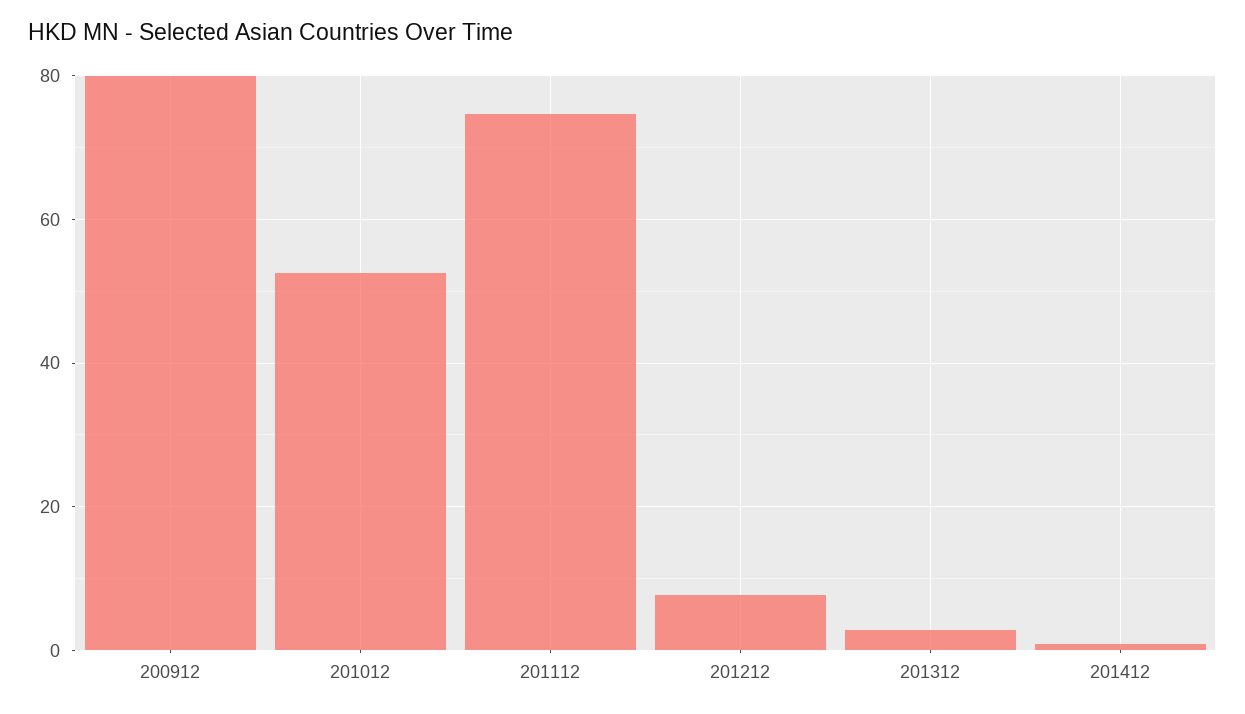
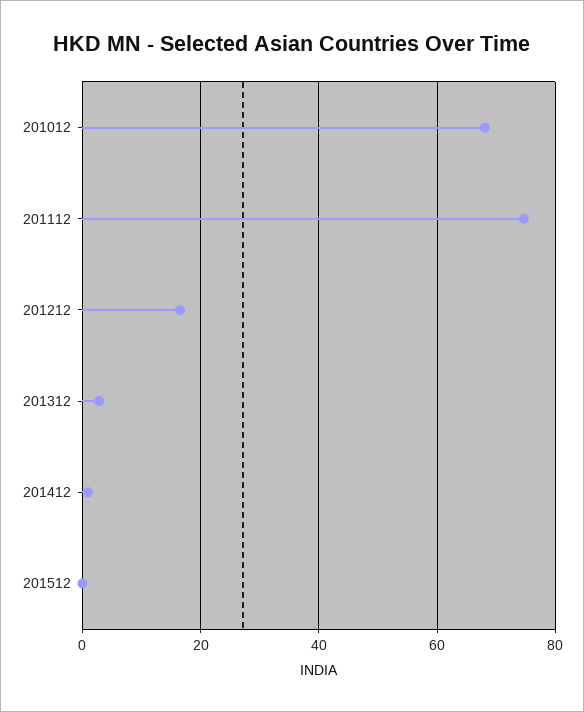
200912: 80 -> none
201012: 52 -> 68
201212: 8 -> 16
201512: none -> 0

